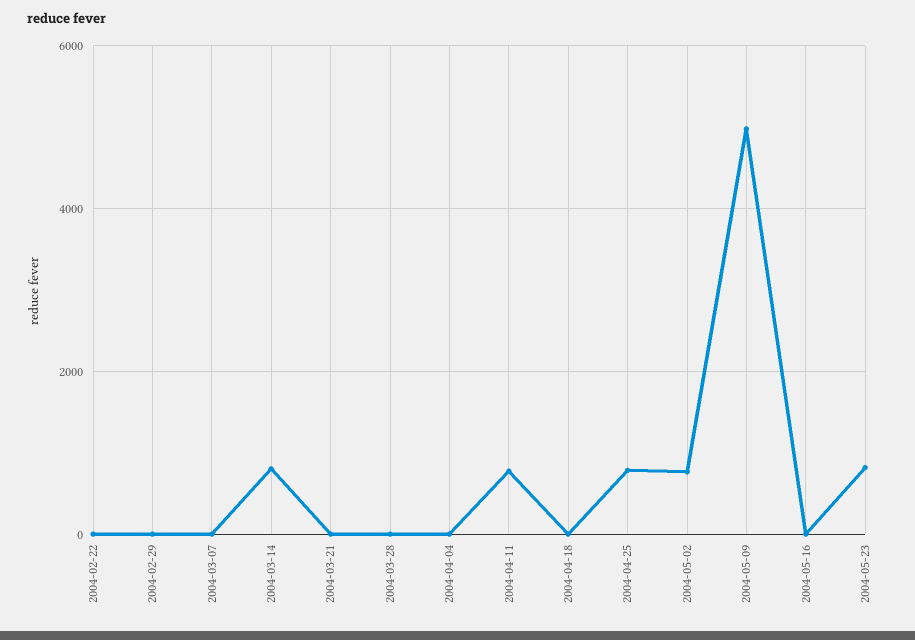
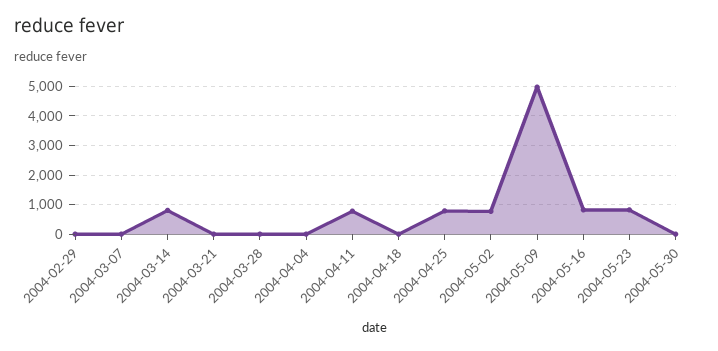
2004-02-22: 0 -> none
2004-05-16: 0 -> 750
2004-05-30: none -> 0

